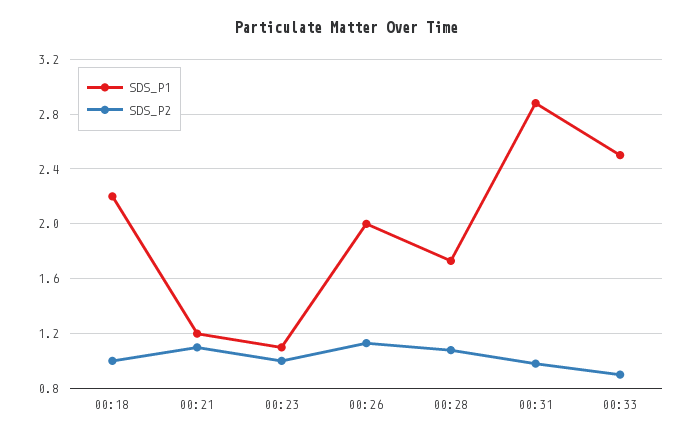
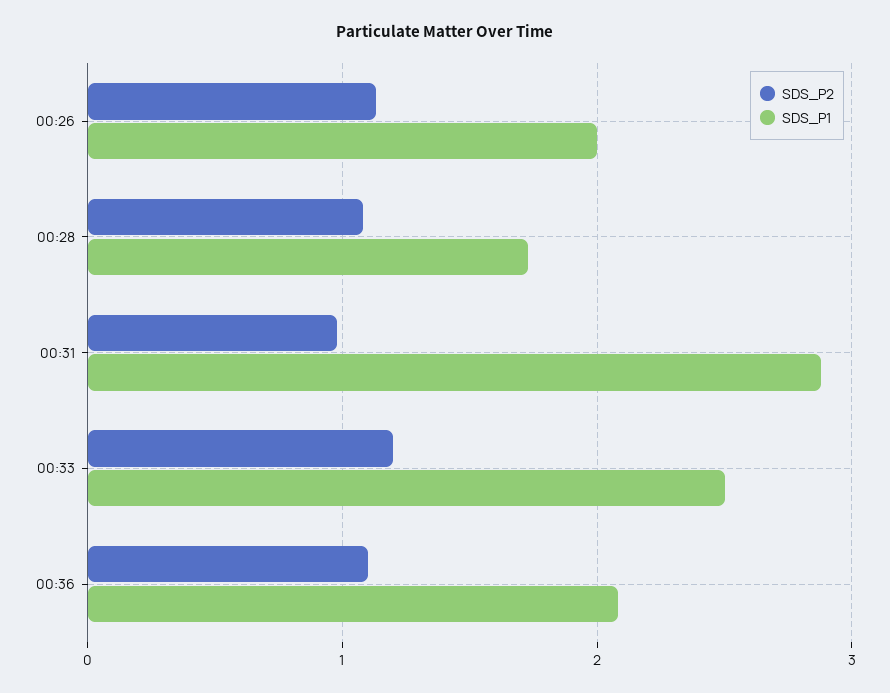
SDS_P1, 00:18: 2.2 -> none
SDS_P2, 00:18: 1 -> none
SDS_P1, 00:21: 1.2 -> none
SDS_P2, 00:21: 1.1 -> none
SDS_P1, 00:23: 1.1 -> none
SDS_P2, 00:23: 1 -> none
SDS_P2, 00:33: 0.9 -> 1.2
SDS_P2, 00:36: none -> 1.1
SDS_P1, 00:36: none -> 2.1

